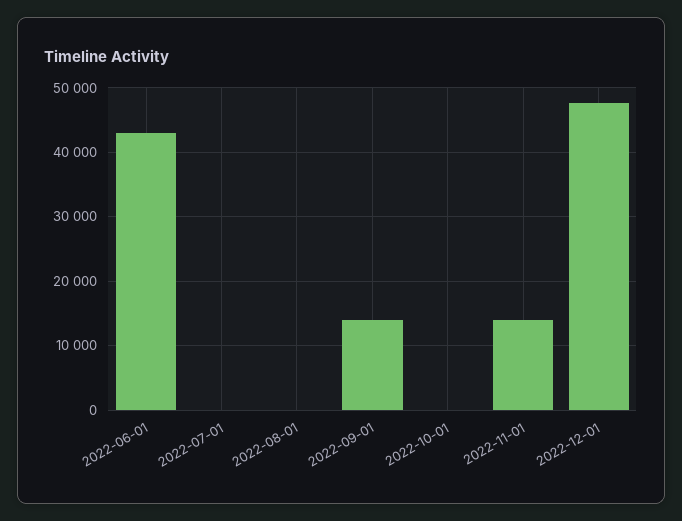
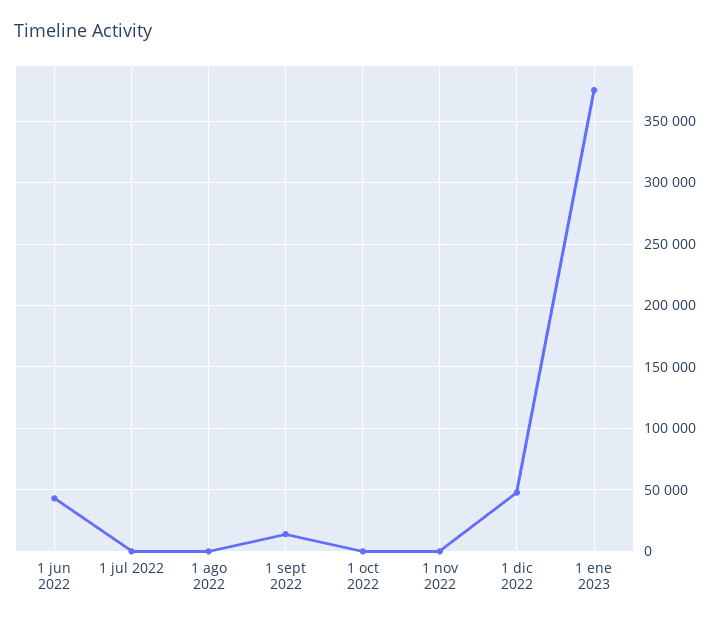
2022-11-01: 14000 -> 0
1 ene 2023: none -> 375000

